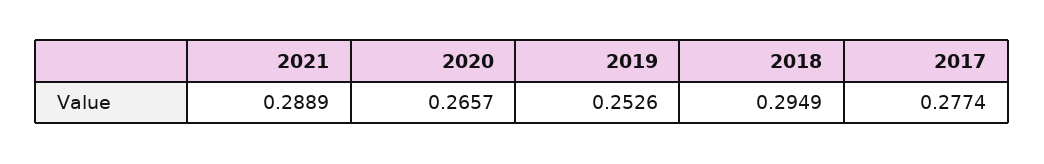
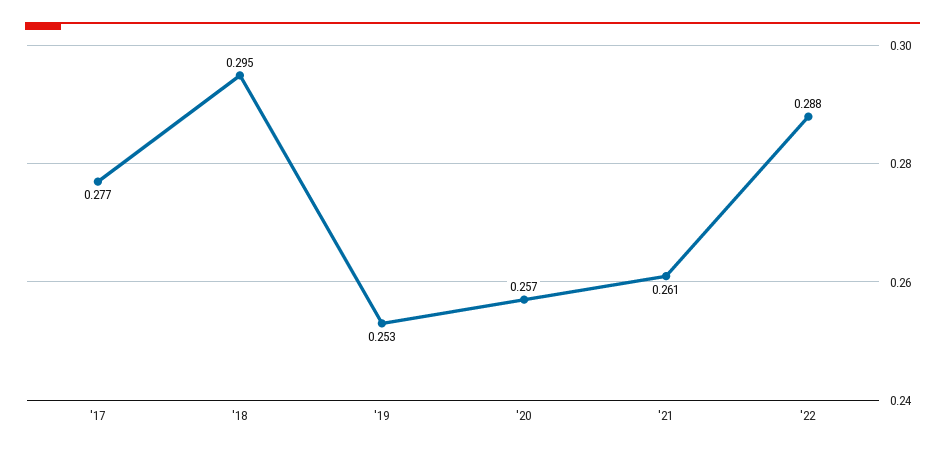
2021: 0.2889 -> 0.261
2020: 0.2657 -> 0.257
'22: none -> 0.288

